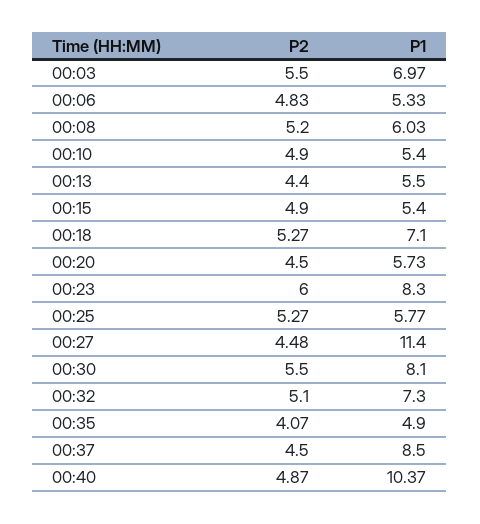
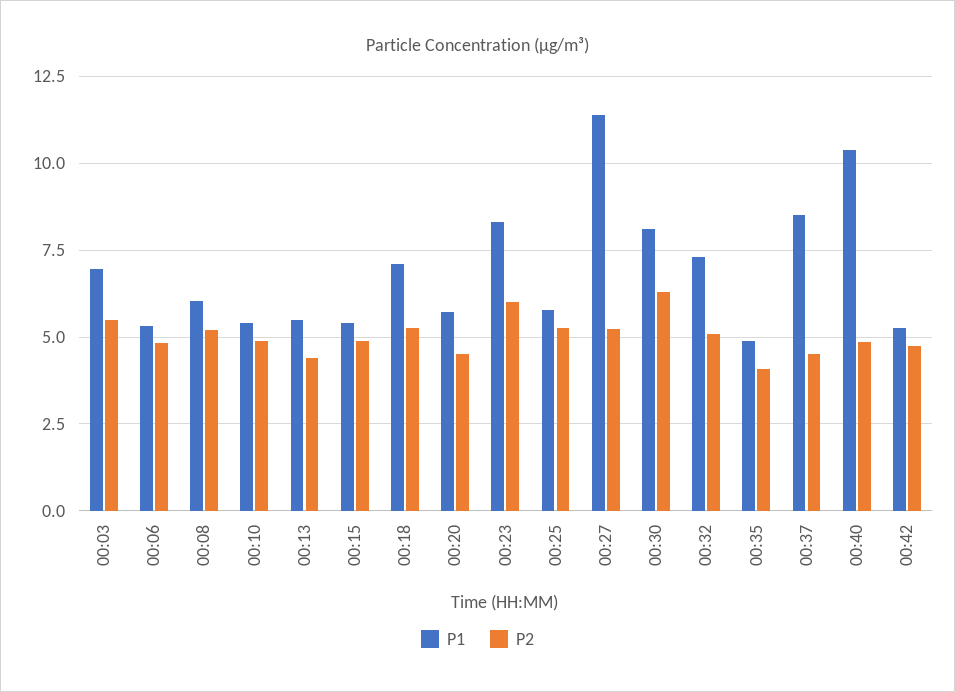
P2, 00:27: 4.48 -> 5.25
P2, 00:30: 5.5 -> 6.25
P1, 00:42: none -> 5.25
P2, 00:42: none -> 4.75

